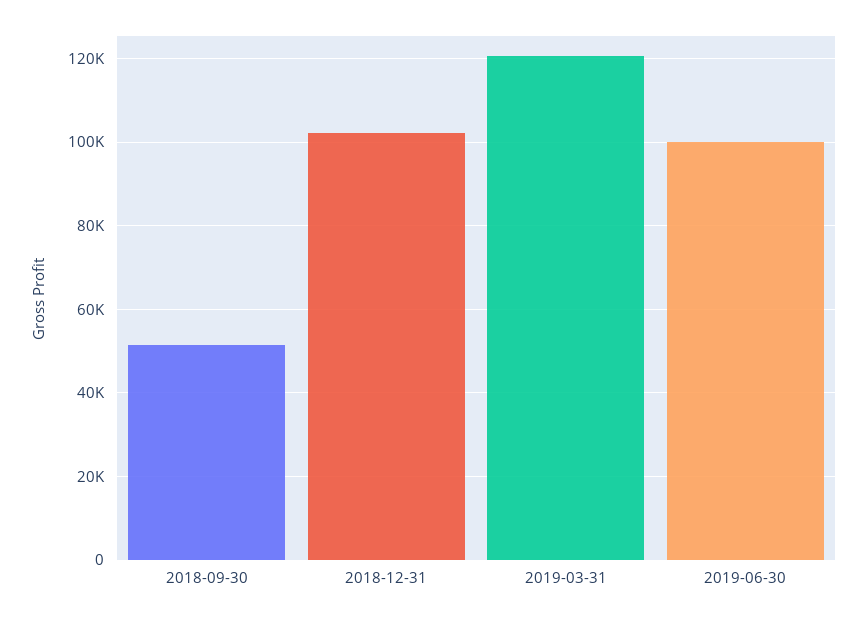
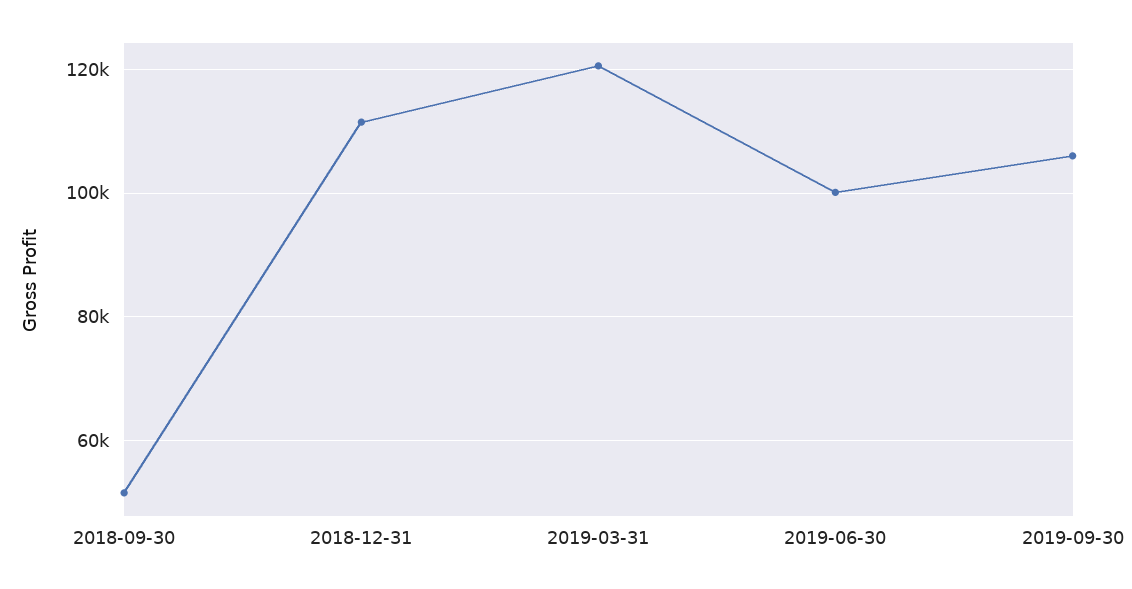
2018-12-31: 102000 -> 112000
2019-09-30: none -> 106000

